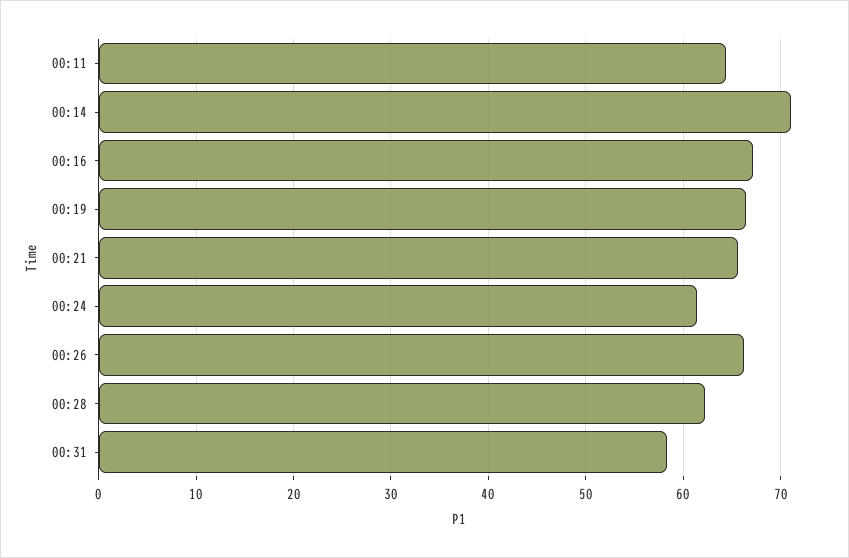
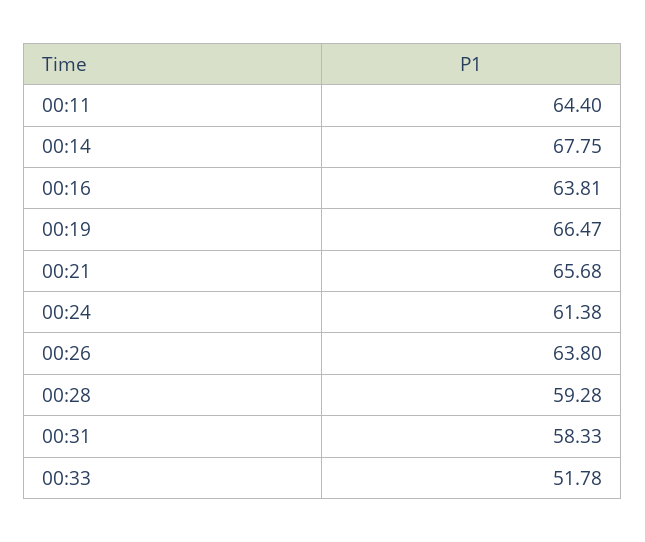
00:14: 71 -> 67.75
00:16: 67 -> 63.81
00:26: 66 -> 63.8
00:28: 62 -> 59.28
00:33: none -> 51.78

